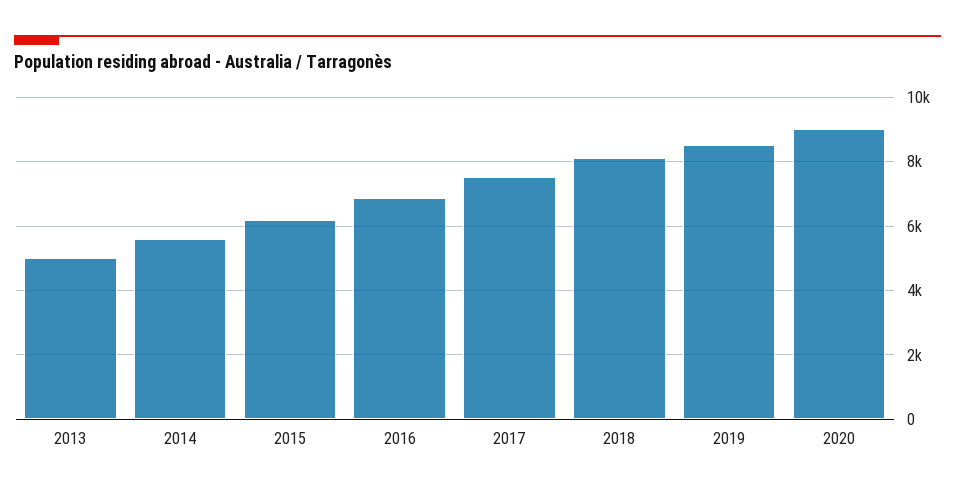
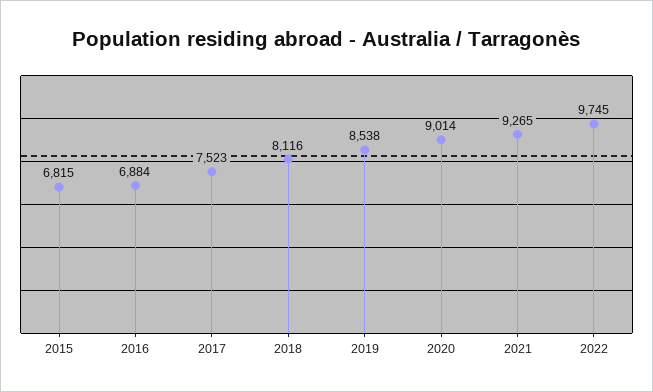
2013: 5000 -> none
2014: 5600 -> none
2015: 6200 -> 6815
2021: none -> 9265
2022: none -> 9745

